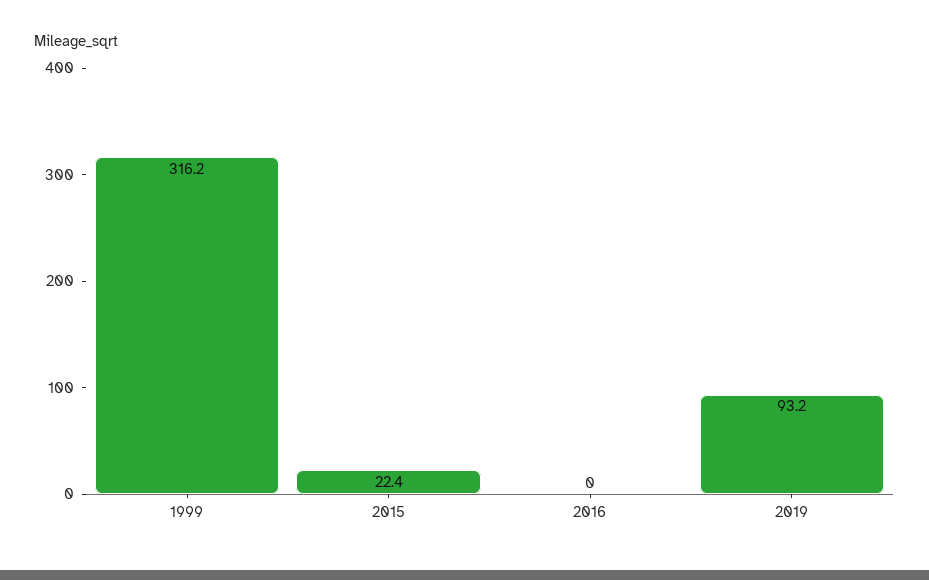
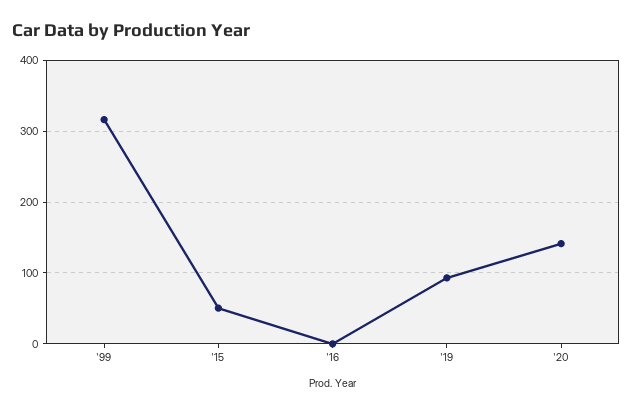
2015: 22.4 -> 50
'20: none -> 140

